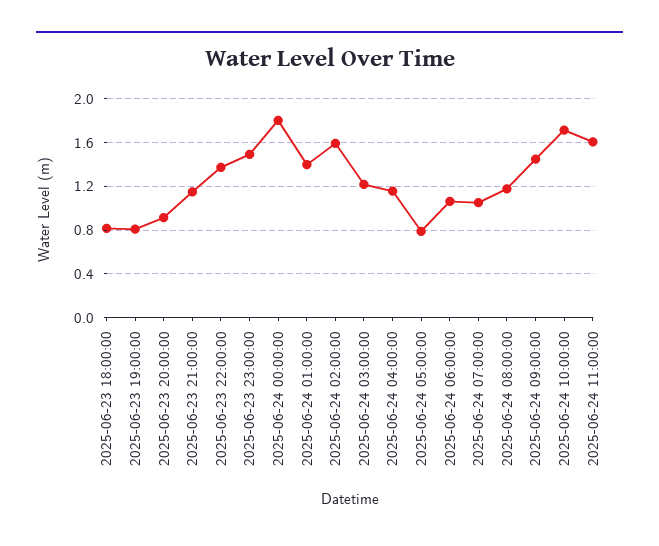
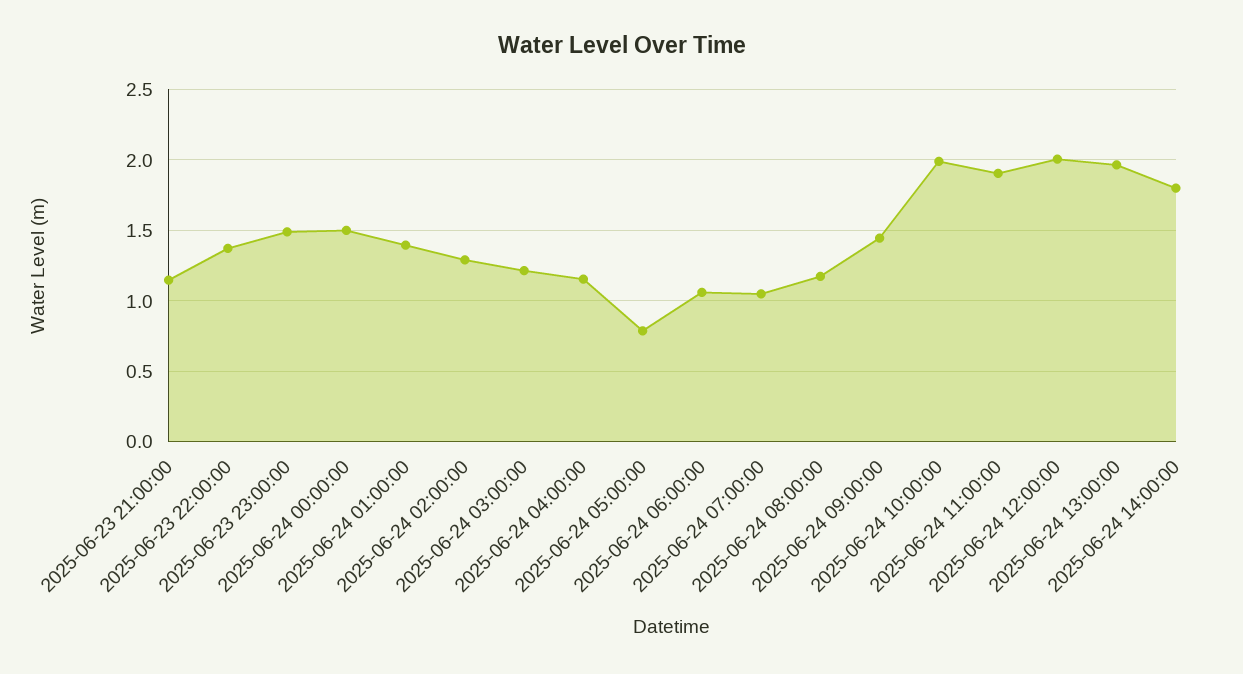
2025-06-23 18:00:00: 0.8 -> none
2025-06-23 19:00:00: 0.8 -> none
2025-06-23 20:00:00: 0.9 -> none
2025-06-24 00:00:00: 1.8 -> 1.5
2025-06-24 02:00:00: 1.6 -> 1.3
2025-06-24 10:00:00: 1.7 -> 2
2025-06-24 11:00:00: 1.6 -> 1.9
2025-06-24 12:00:00: none -> 2
2025-06-24 13:00:00: none -> 1.95
2025-06-24 14:00:00: none -> 1.8

